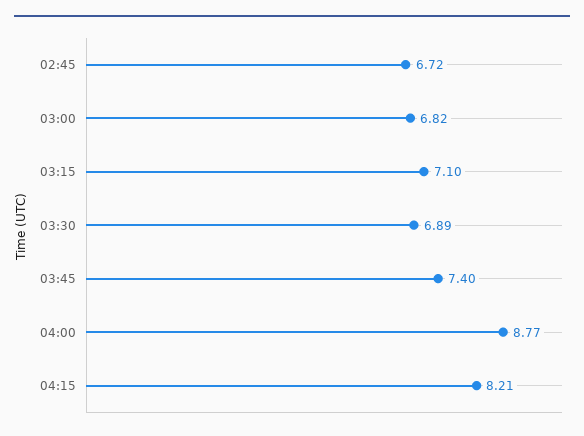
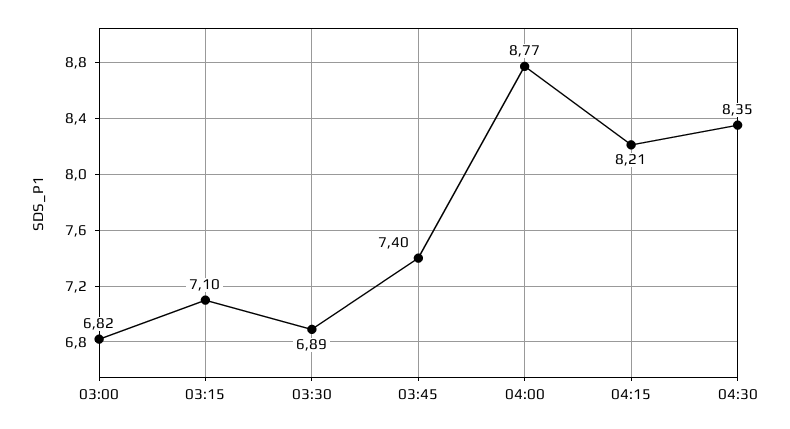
02:45: 6.72 -> none
04:30: none -> 8.35

